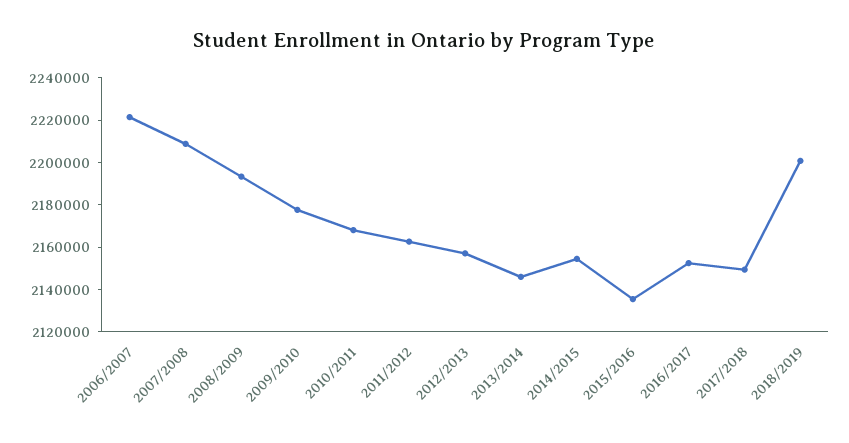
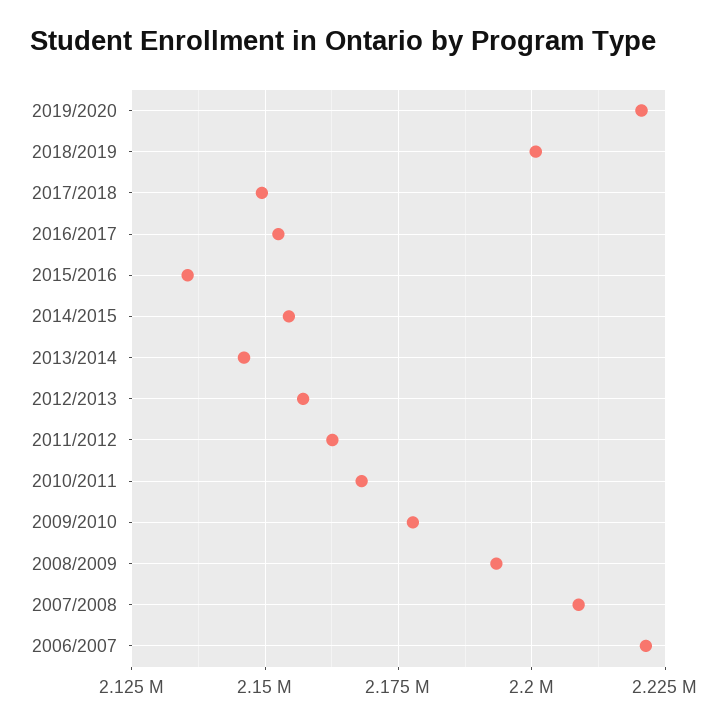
2019/2020: none -> 2220000

